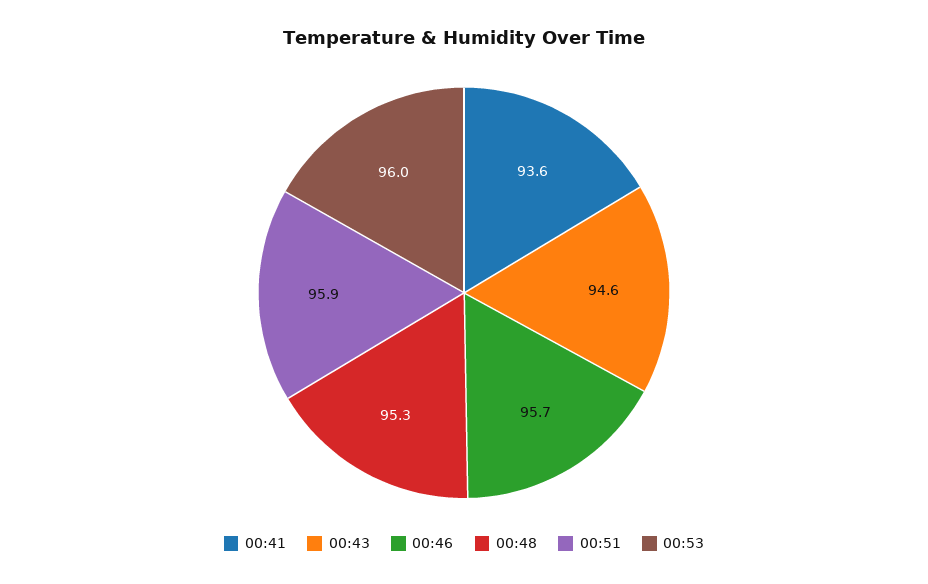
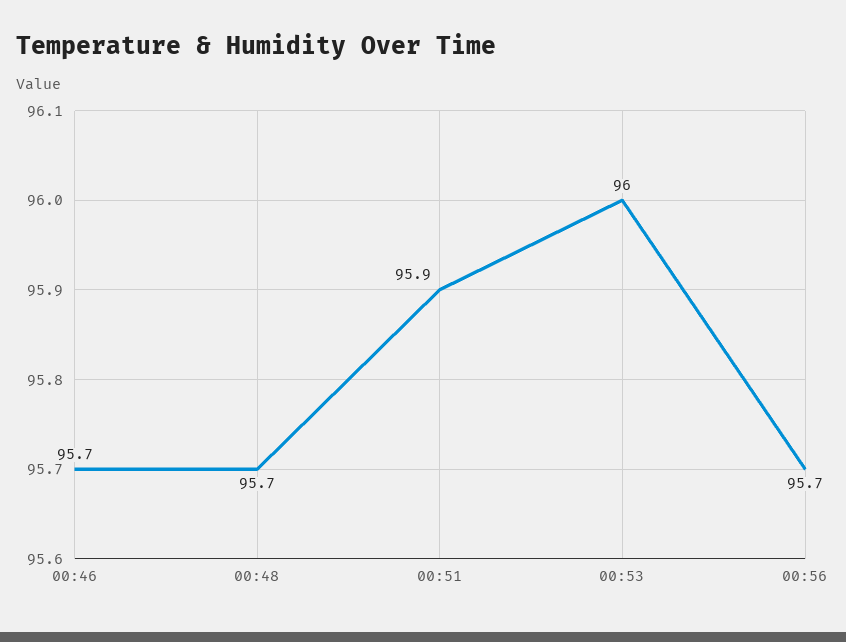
00:41: 93.6 -> none
00:43: 94.6 -> none
00:48: 95.3 -> 95.7
00:56: none -> 95.7

